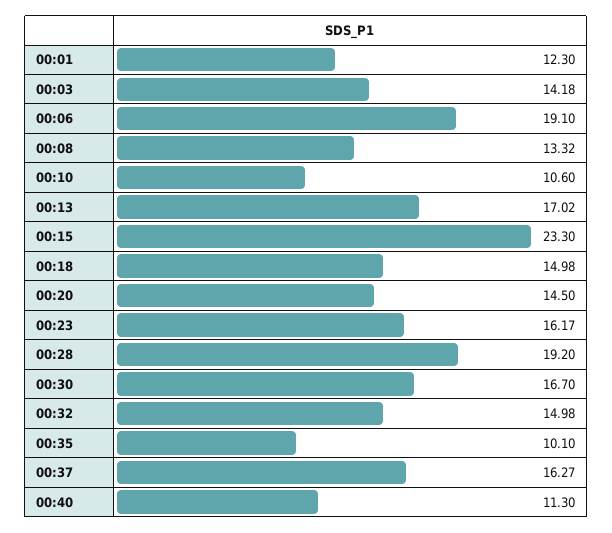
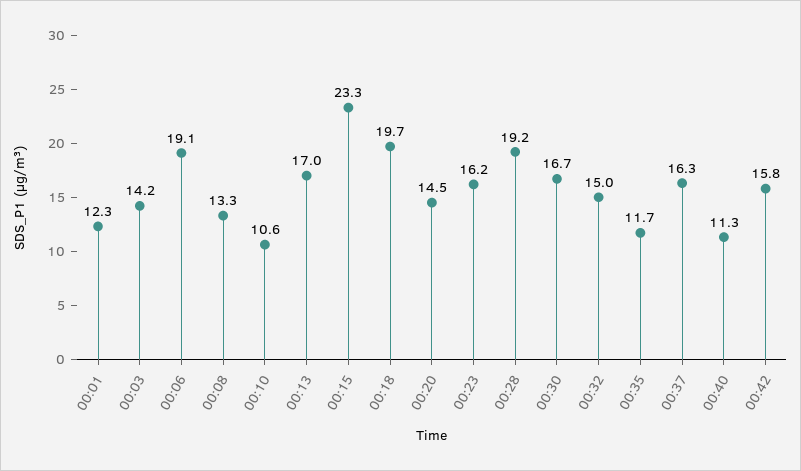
00:18: 14.98 -> 19.7
00:35: 10.1 -> 11.7
00:42: none -> 15.8

